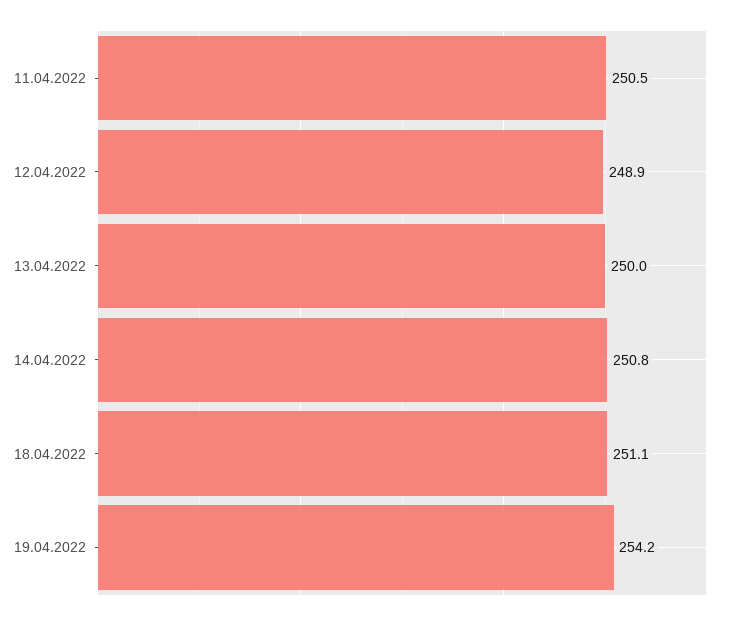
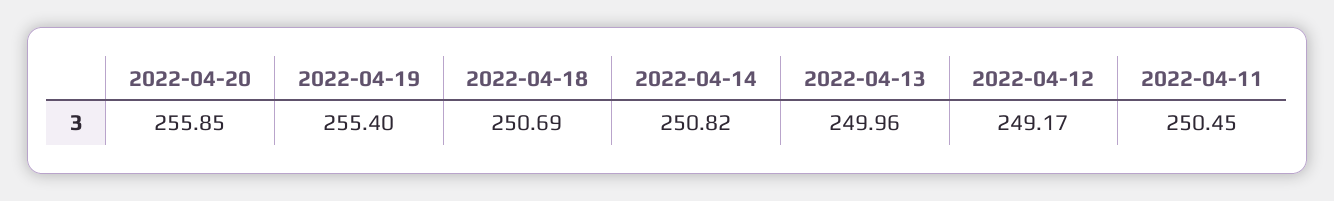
12.04.2022: 248.9 -> 249.17
18.04.2022: 251.1 -> 250.69
19.04.2022: 254.2 -> 255.4
2022-04-20: none -> 255.85

